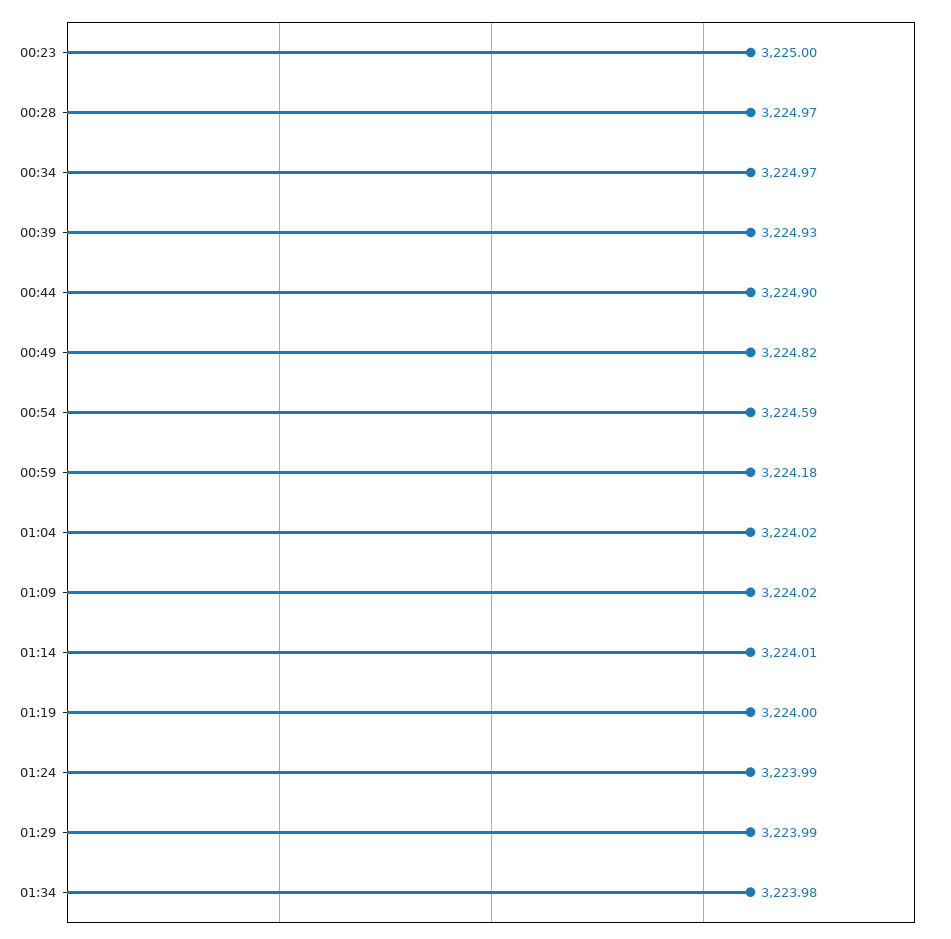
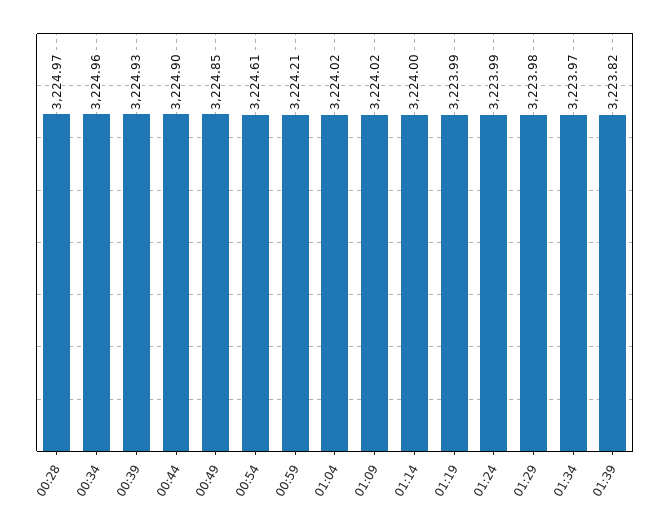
00:23: 3225 -> none
00:34: 3224.97 -> 3224.96
00:49: 3224.82 -> 3224.85
00:54: 3224.59 -> 3224.61
00:59: 3224.18 -> 3224.21
01:14: 3224.01 -> 3224
01:19: 3224 -> 3223.99
01:29: 3223.99 -> 3223.98
01:34: 3223.98 -> 3223.97
01:39: none -> 3223.82

